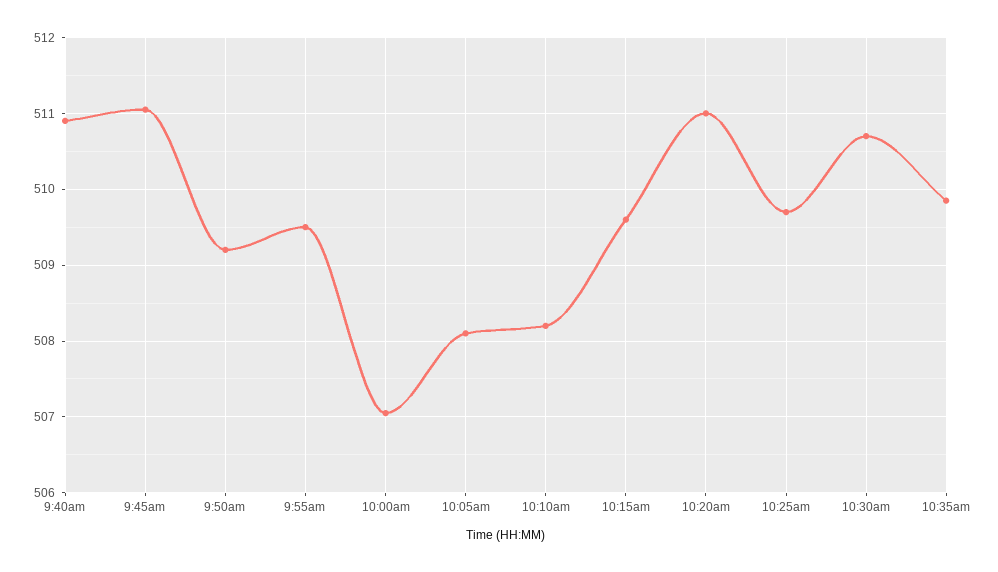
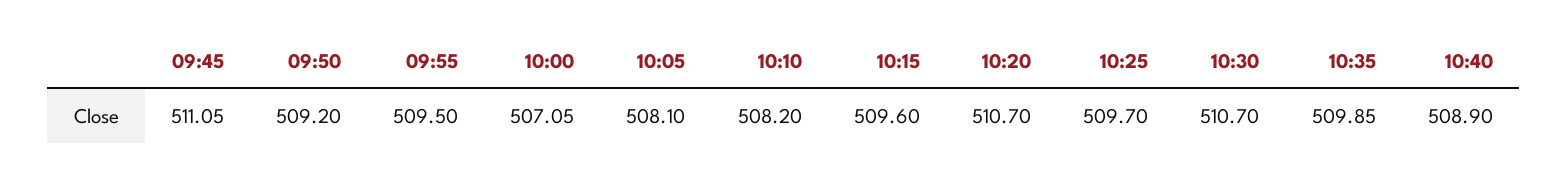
9:40am: 510.9 -> none
10:20am: 511 -> 510.7
10:40: none -> 508.9

